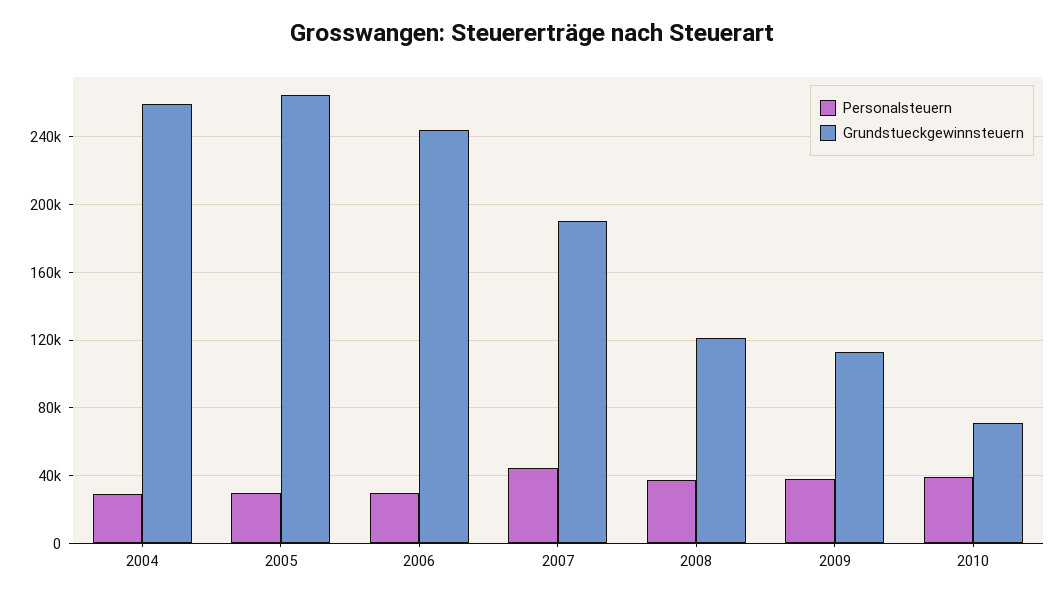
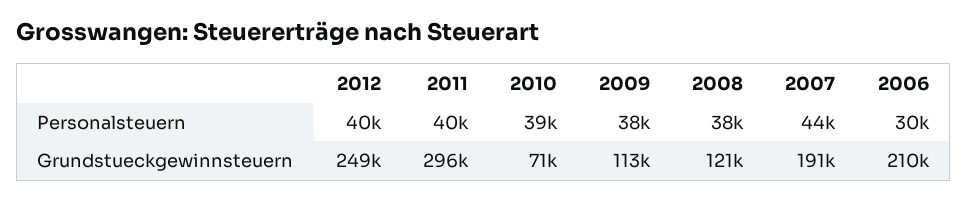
Personalsteuern, 2004: 30000 -> none
Grundstueckgewinnsteuern, 2004: 260000 -> none
Personalsteuern, 2005: 30000 -> none
Grundstueckgewinnsteuern, 2005: 265000 -> none
Grundstueckgewinnsteuern, 2006: 245000 -> 210000
Personalsteuern, 2012: none -> 40000
Personalsteuern, 2011: none -> 40000
Grundstueckgewinnsteuern, 2012: none -> 249000
Grundstueckgewinnsteuern, 2011: none -> 296000

